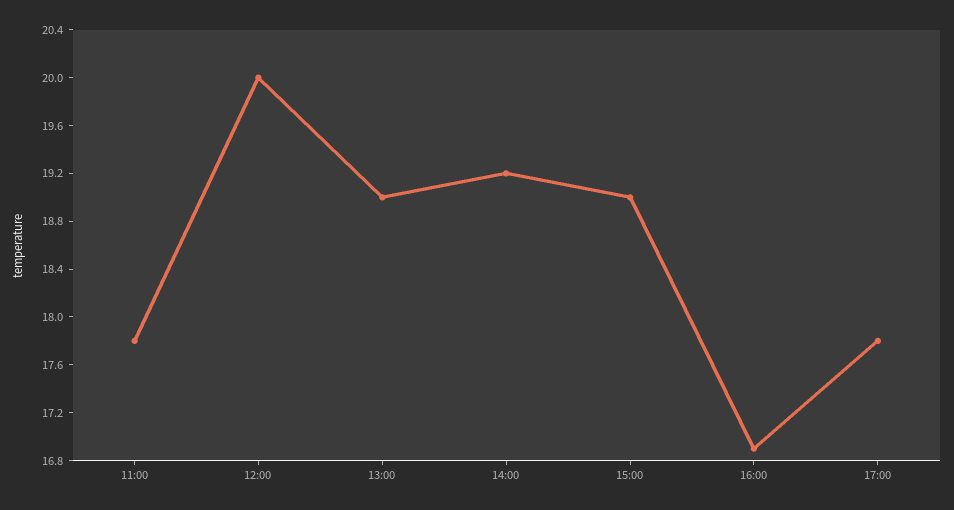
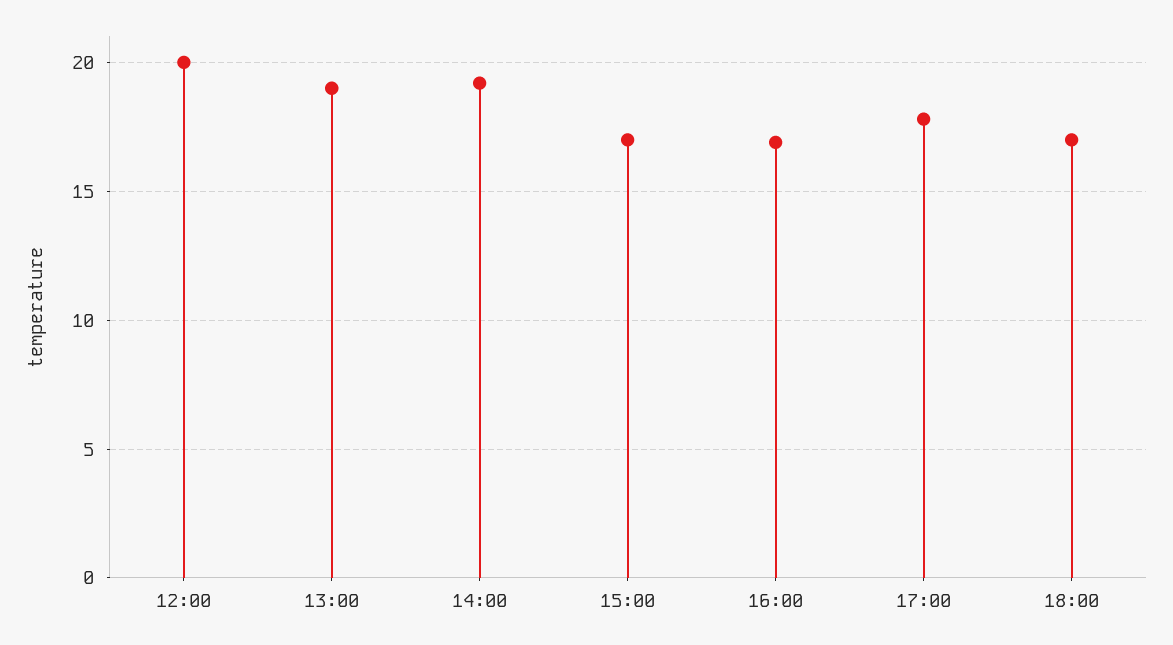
11:00: 17.8 -> none
15:00: 19 -> 17
18:00: none -> 17

